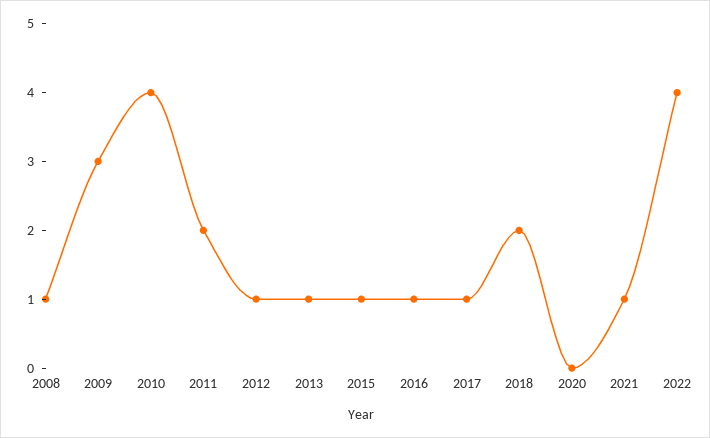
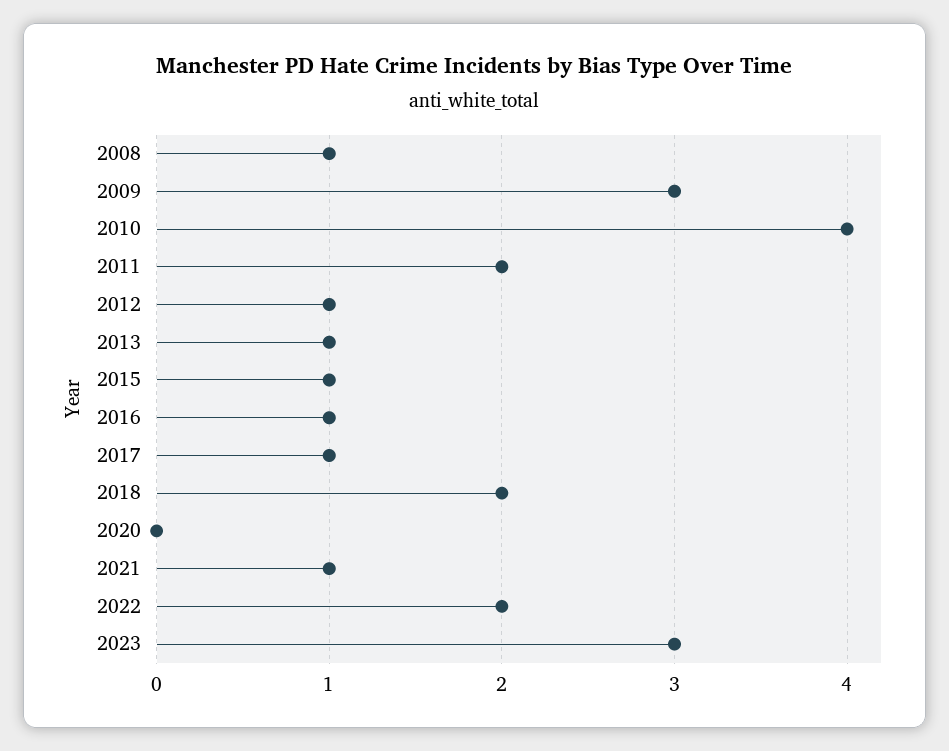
2022: 4 -> 2
2023: none -> 3

